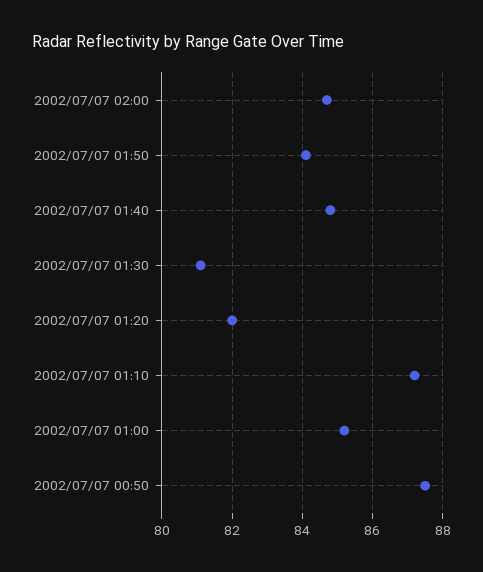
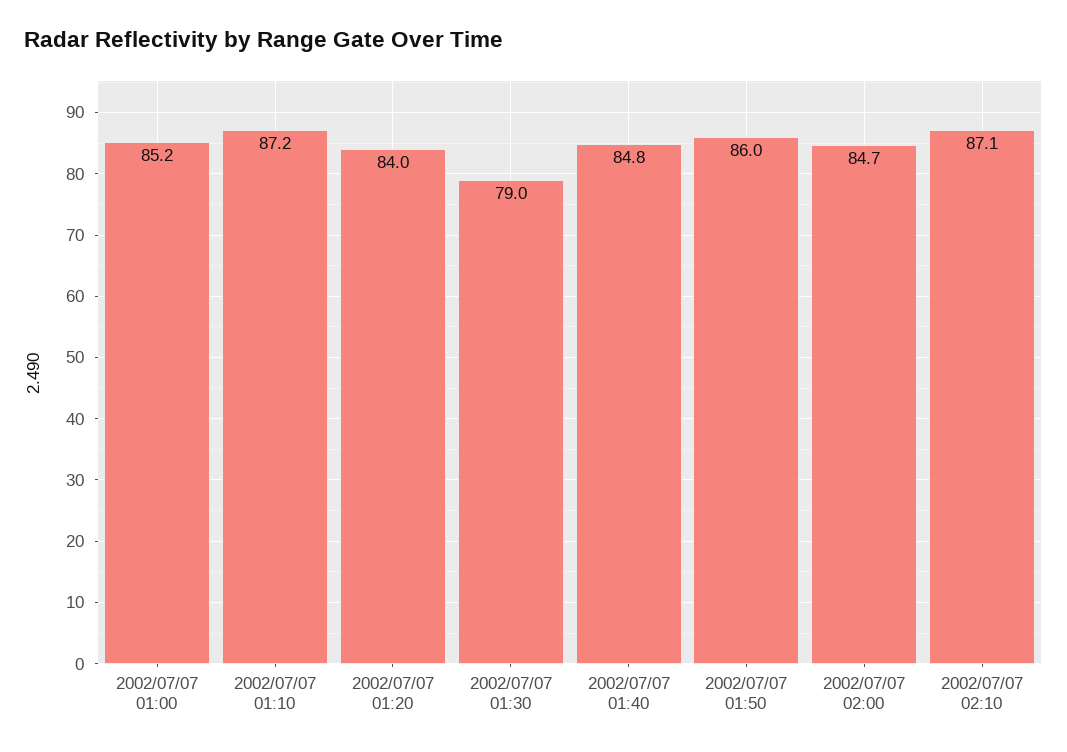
2002/07/07 01:50: 84 -> 86
2002/07/07 01:30: 81 -> 79
2002/07/07 01:20: 82 -> 84
2002/07/07 00:50: 87.5 -> none
2002/07/07 02:10: none -> 87.1

